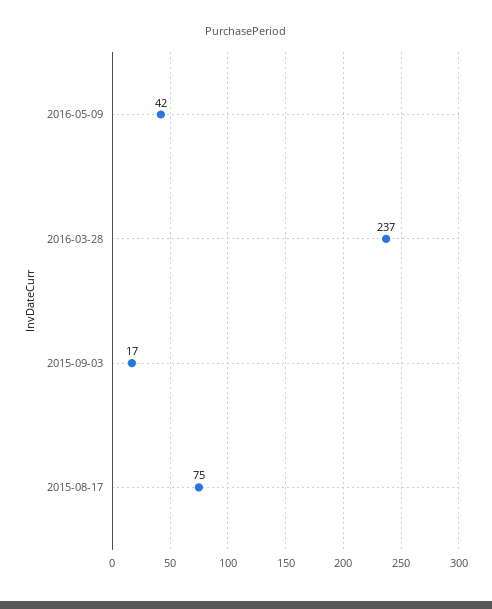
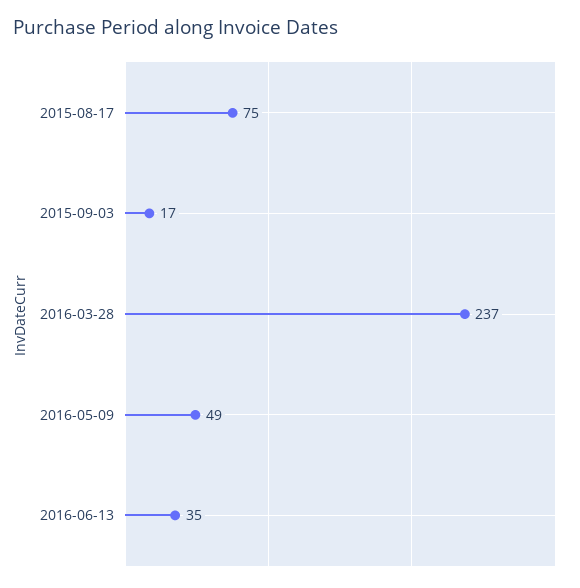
2016-05-09: 42 -> 49
2016-06-13: none -> 35

